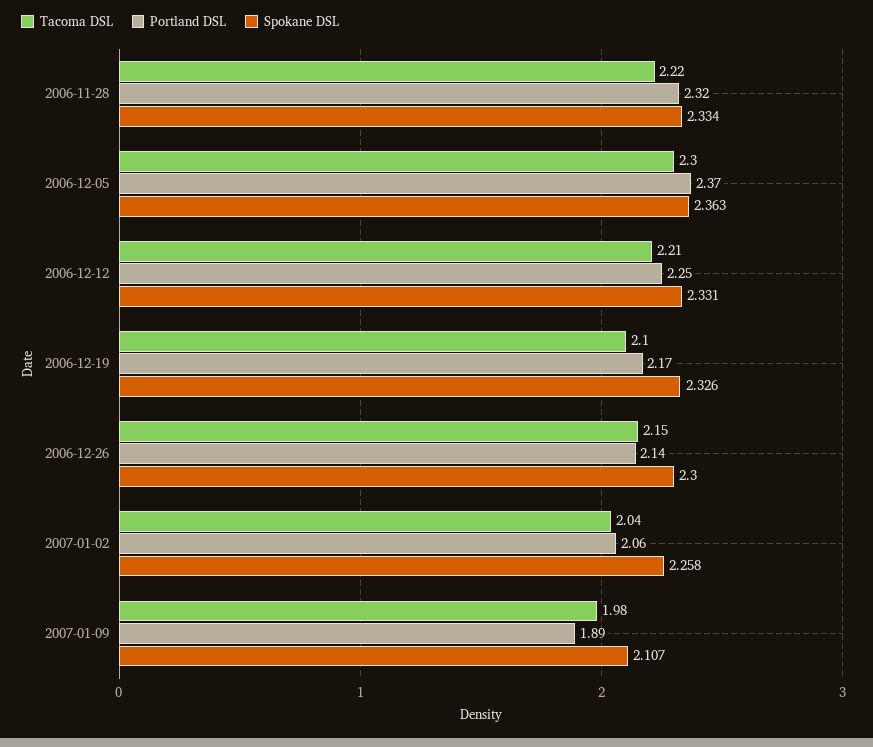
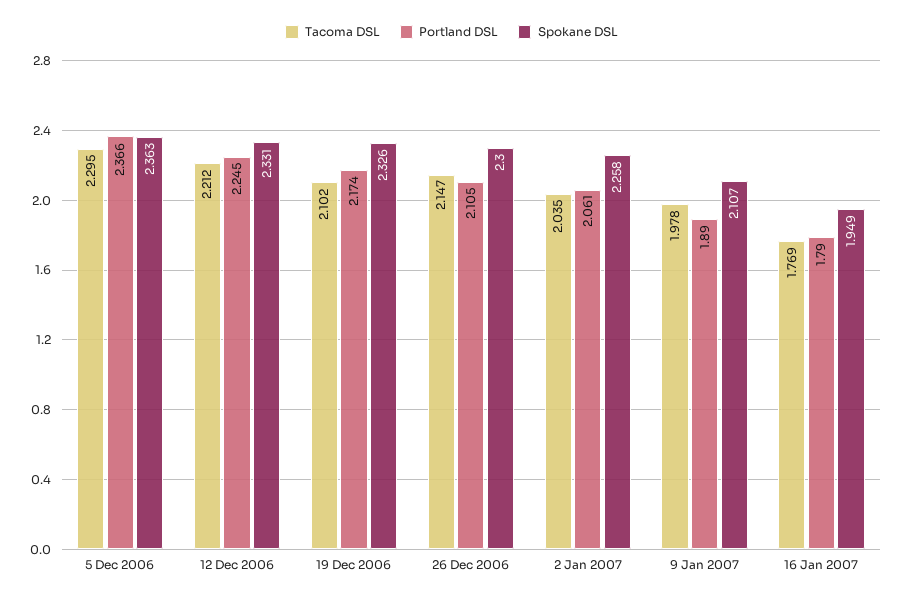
Tacoma DSL, 2006-11-28: 2.22 -> none
Portland DSL, 2006-11-28: 2.32 -> none
Spokane DSL, 2006-11-28: 2.334 -> none
Portland DSL, 2006-12-26: 2.14 -> 2.105
Tacoma DSL, 16 Jan 2007: none -> 1.769
Portland DSL, 16 Jan 2007: none -> 1.79
Spokane DSL, 16 Jan 2007: none -> 1.949

